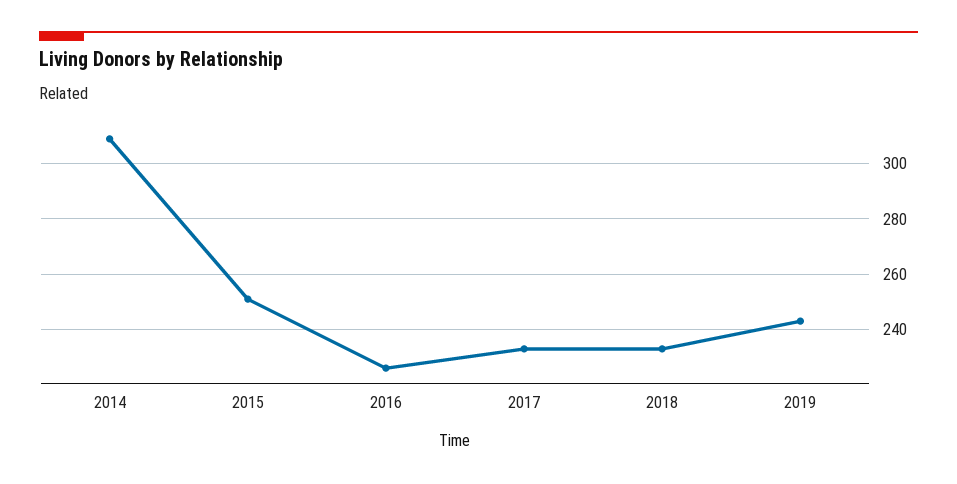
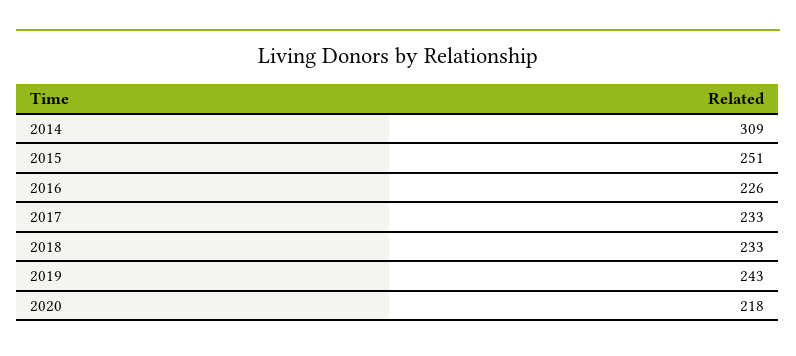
2020: none -> 218

